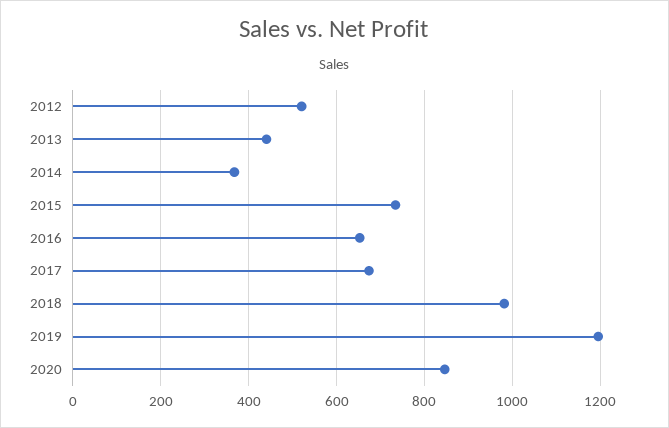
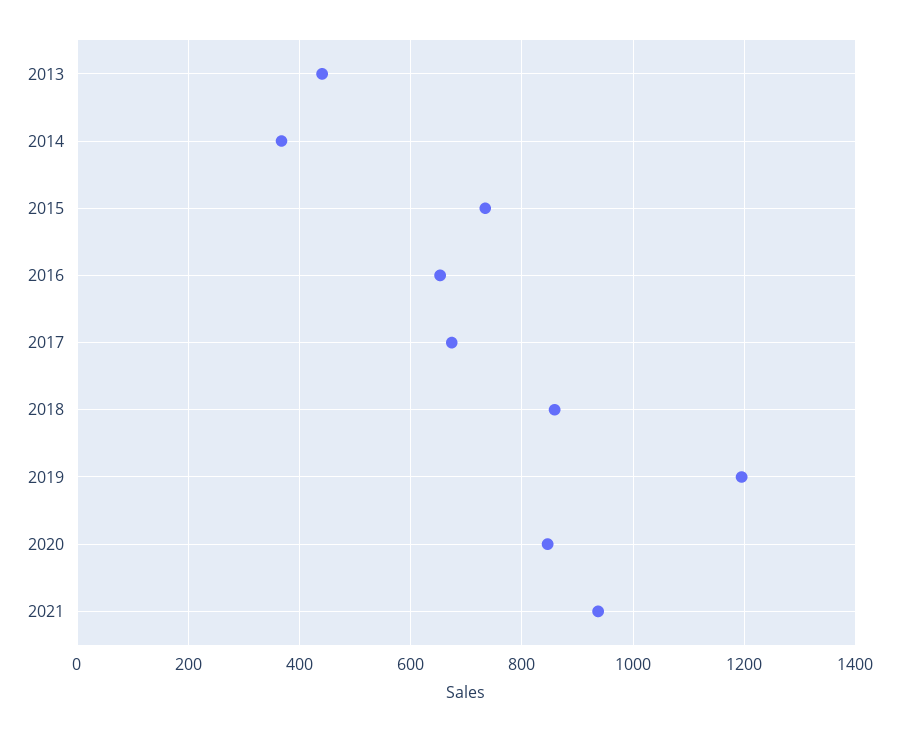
2012: 520 -> none
2018: 980 -> 860
2021: none -> 940

